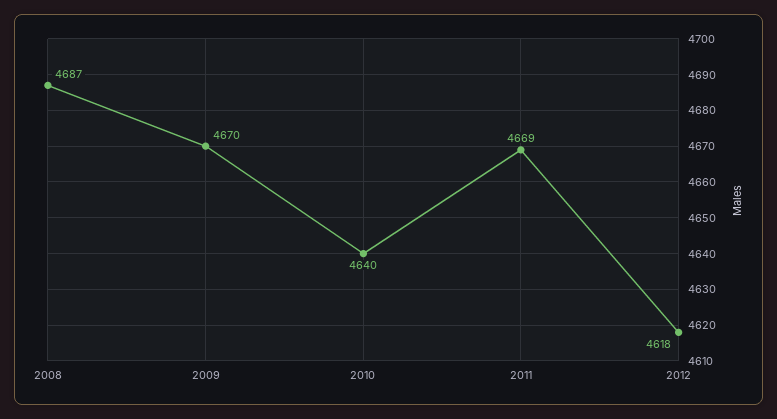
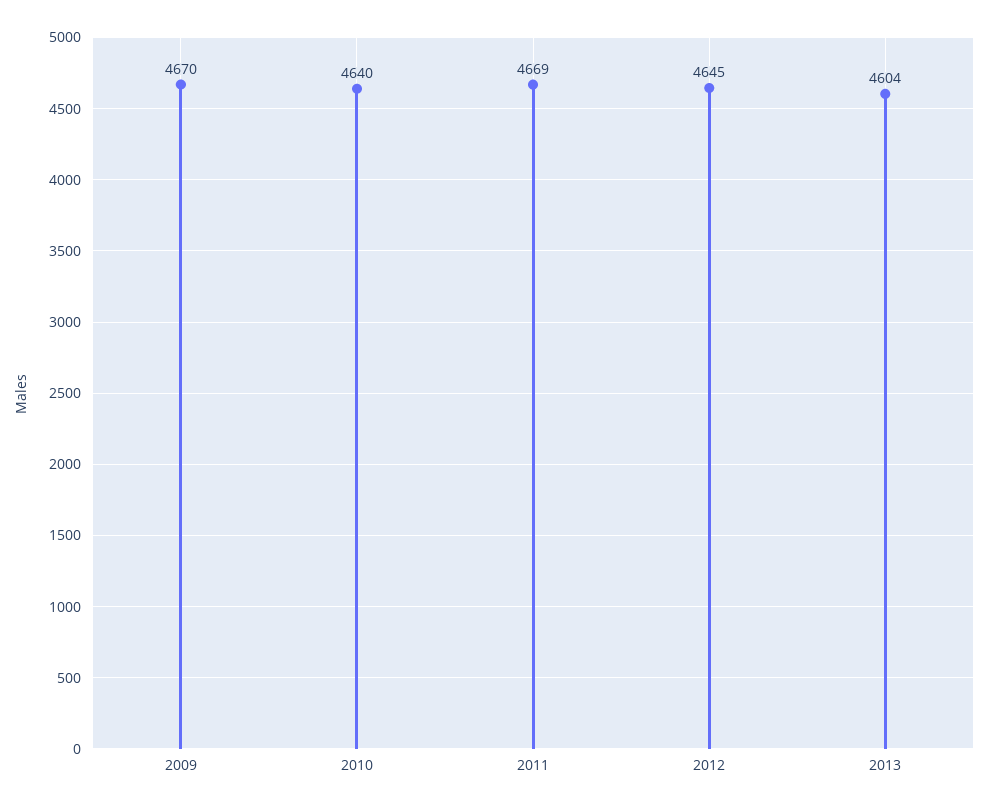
2008: 4687 -> none
2012: 4618 -> 4645
2013: none -> 4604

